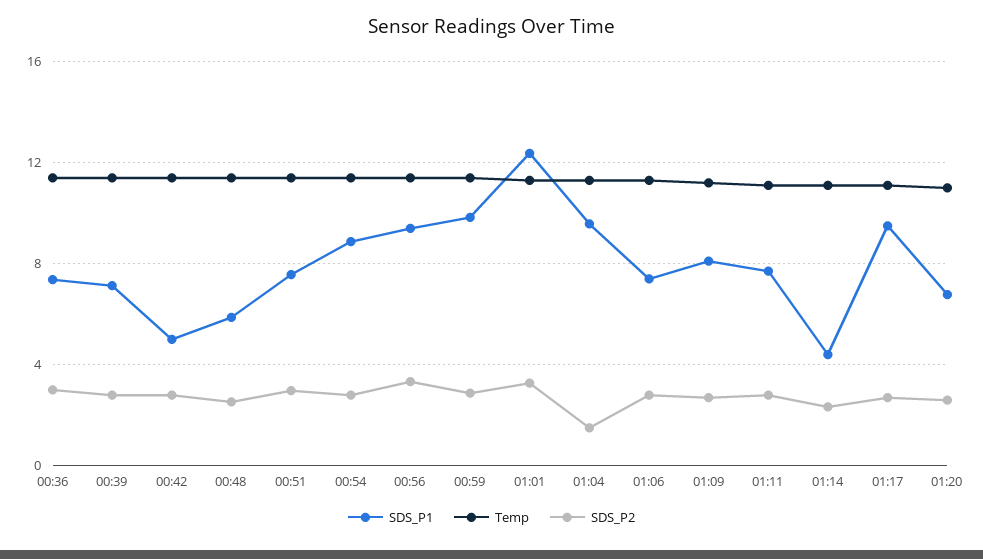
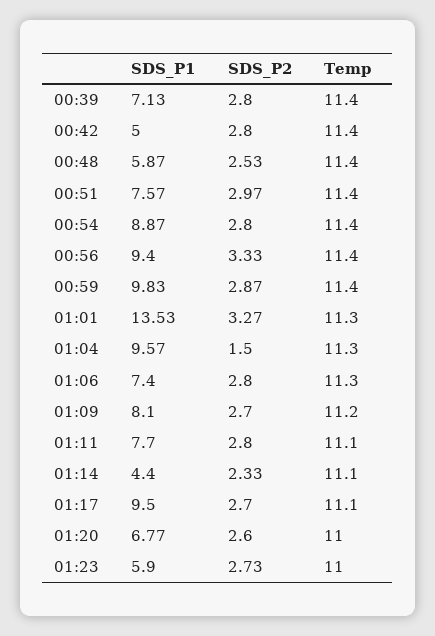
SDS_P1, 00:36: 7.5 -> none
Temp, 00:36: 11.5 -> none
SDS_P2, 00:36: 3 -> none
SDS_P1, 01:01: 12.5 -> 13.53
SDS_P1, 01:23: none -> 5.9
SDS_P2, 01:23: none -> 2.73
Temp, 01:23: none -> 11

